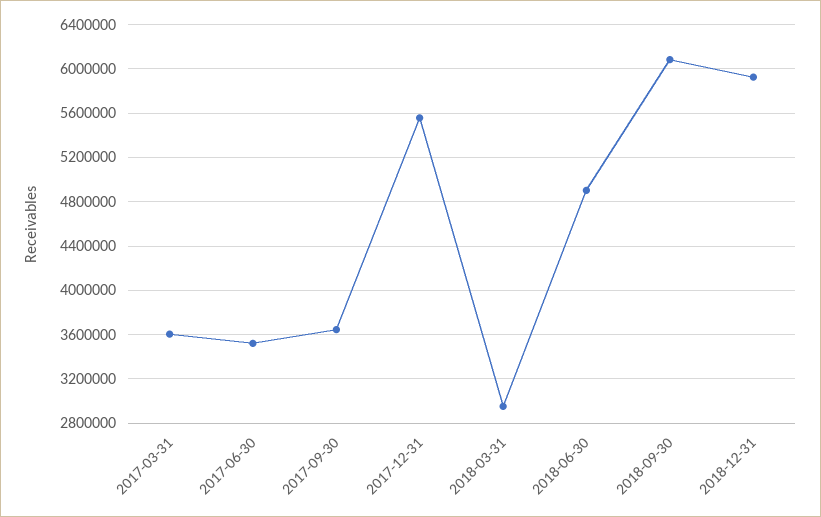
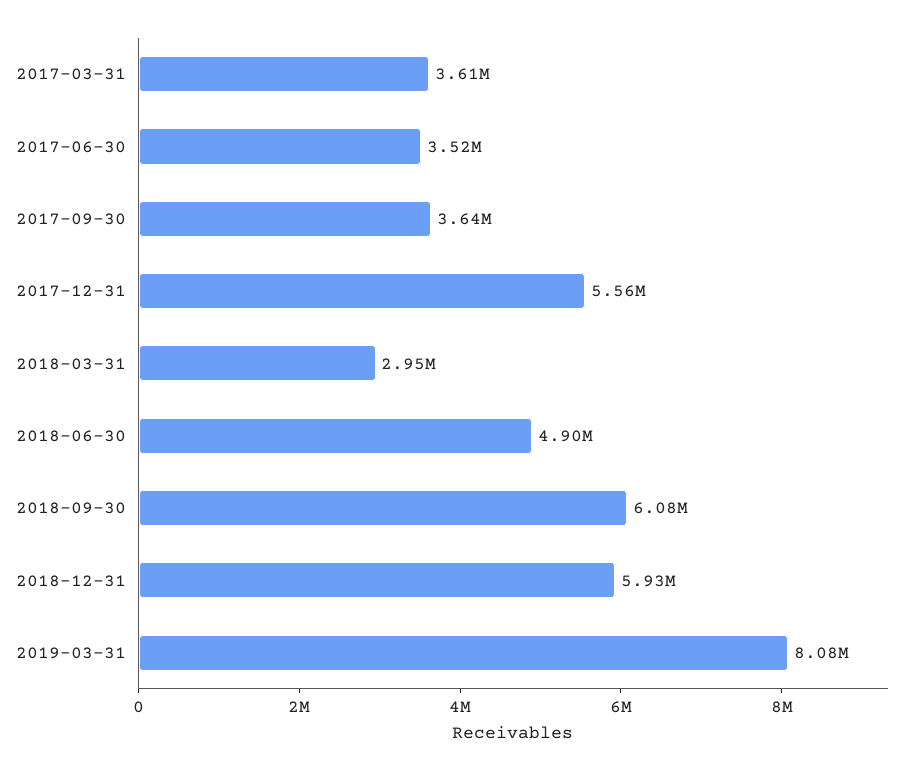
2019-03-31: none -> 8080000

